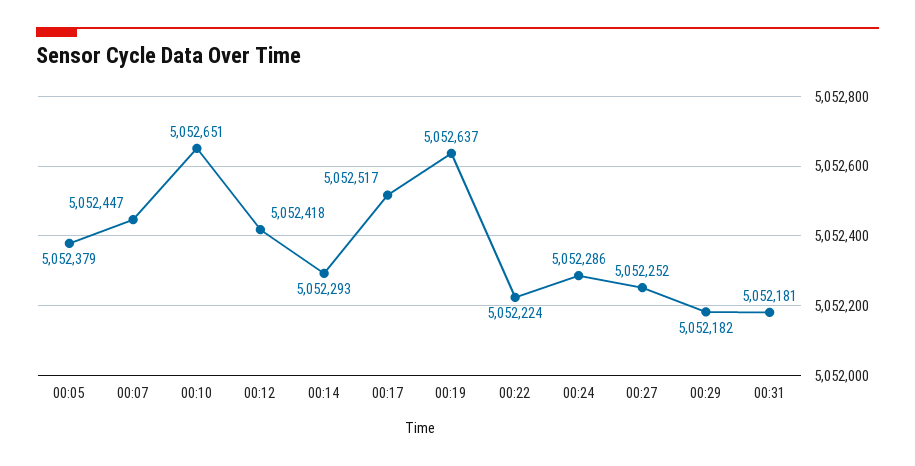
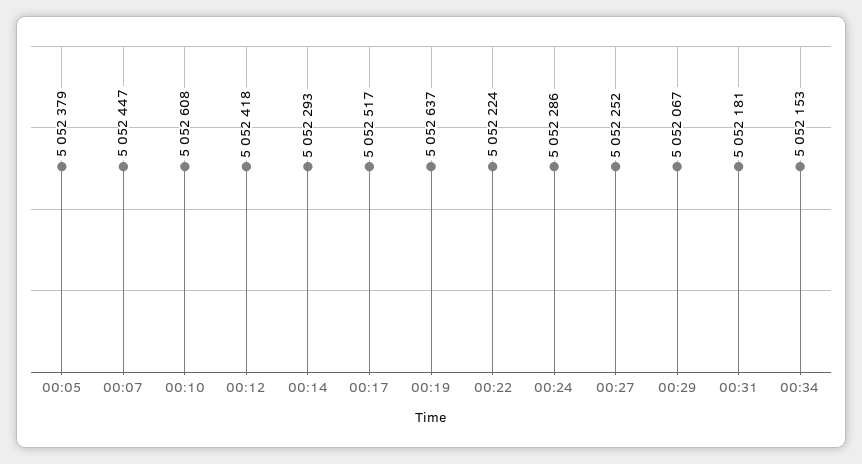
00:10: 5052651 -> 5052608
00:29: 5052182 -> 5052067
00:34: none -> 5052153

